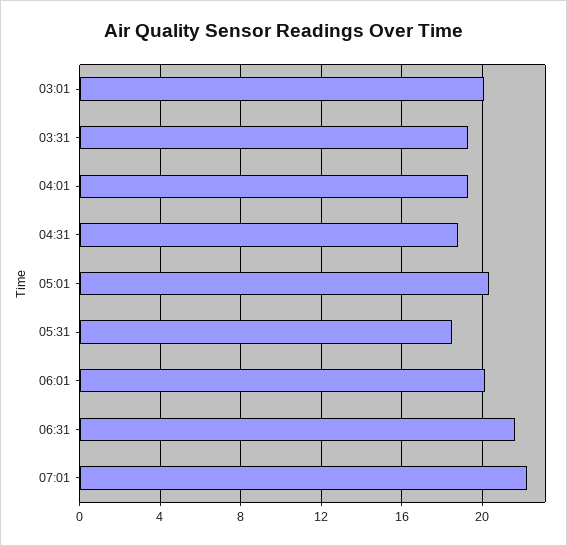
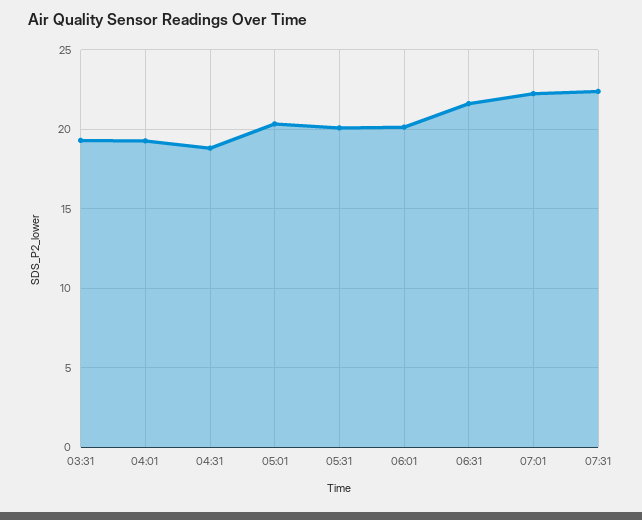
03:01: 20 -> none
05:31: 18.5 -> 20
07:31: none -> 22.5

